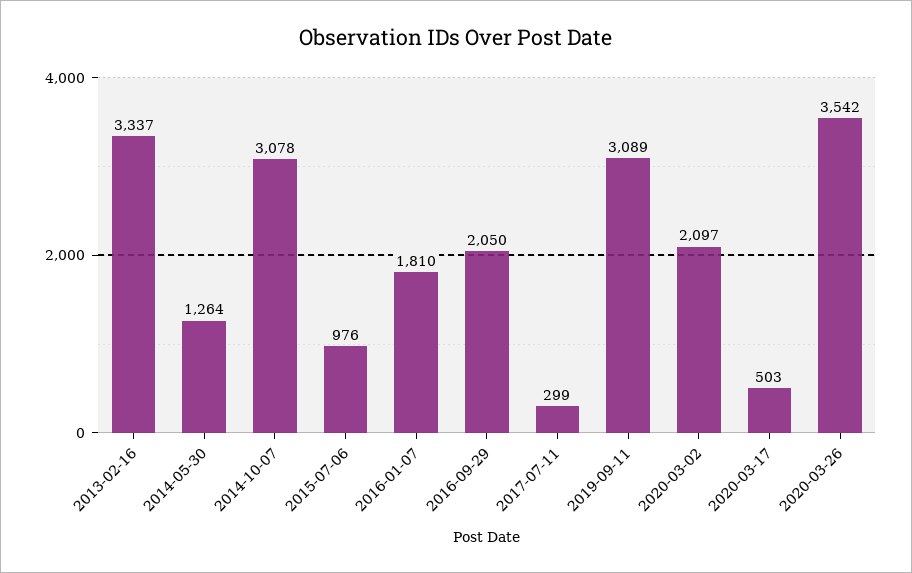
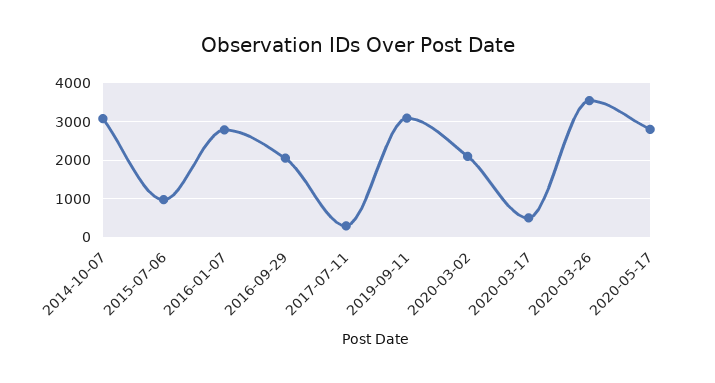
2013-02-16: 3337 -> none
2014-05-30: 1264 -> none
2016-01-07: 1810 -> 2800
2020-05-17: none -> 2800

